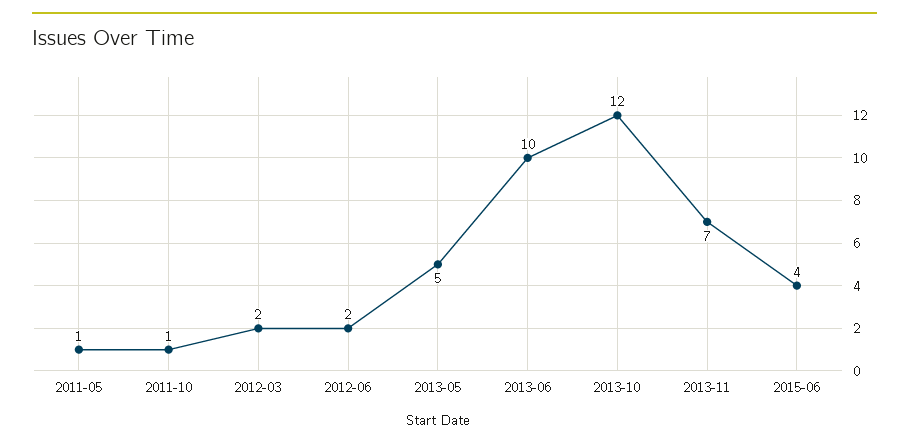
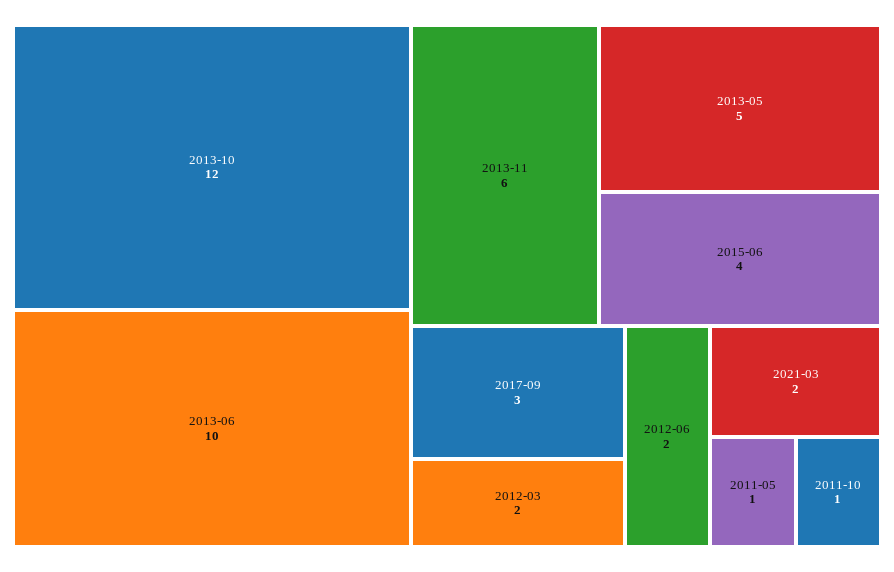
2013-11: 7 -> 6
2017-09: none -> 3
2021-03: none -> 2

